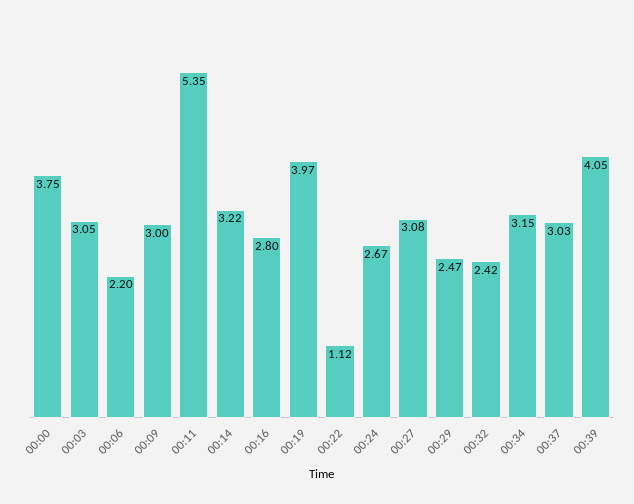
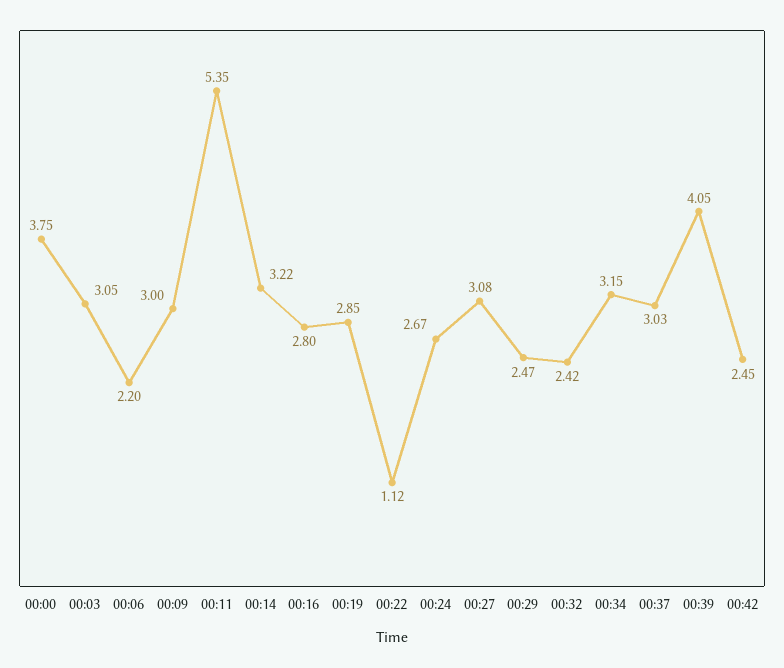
00:19: 3.97 -> 2.85
00:42: none -> 2.45

